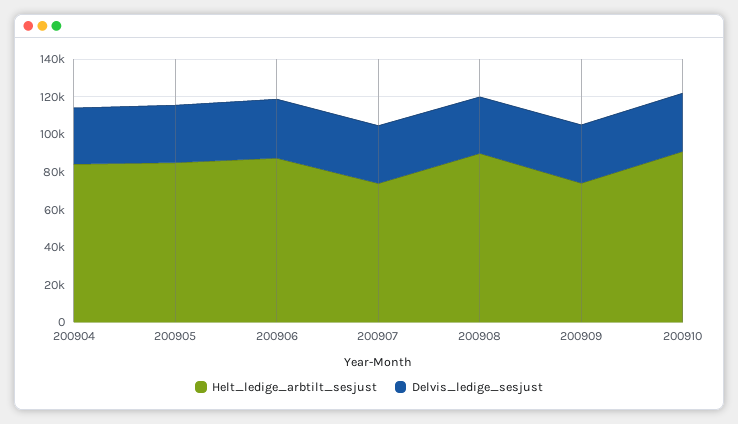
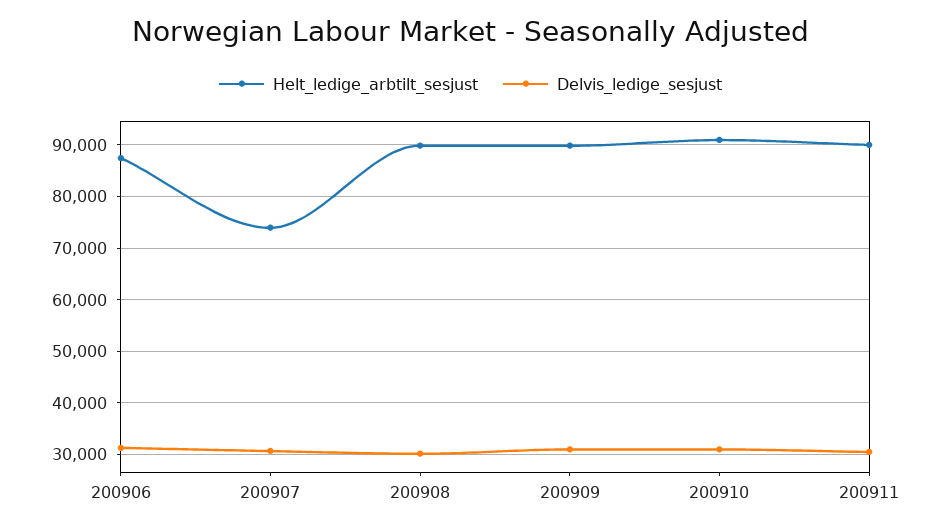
Helt_ledige_arbtilt_sesjust, 200904: 85000 -> none
Delvis_ledige_sesjust, 200904: 30000 -> none
Helt_ledige_arbtilt_sesjust, 200905: 85000 -> none
Delvis_ledige_sesjust, 200905: 30000 -> none
Helt_ledige_arbtilt_sesjust, 200909: 75000 -> 90000
Helt_ledige_arbtilt_sesjust, 200911: none -> 90000
Delvis_ledige_sesjust, 200911: none -> 30000

